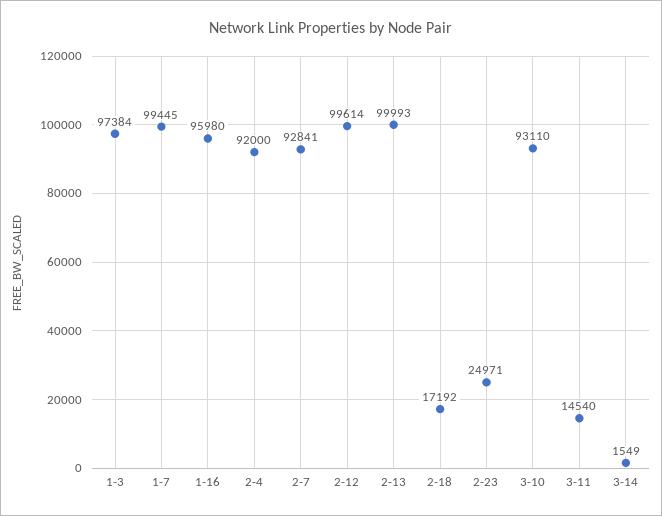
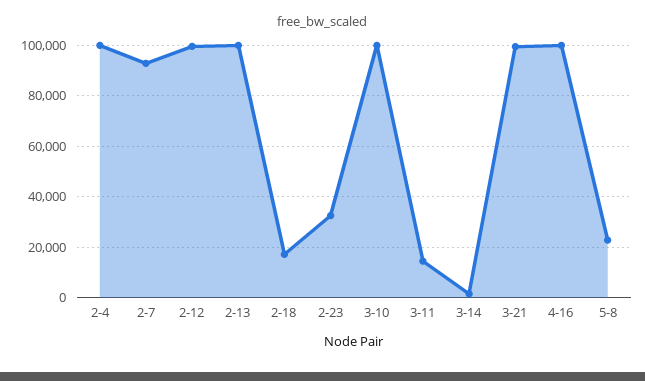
1-3: 97384 -> none
1-7: 99445 -> none
1-16: 95980 -> none
2-4: 92000 -> 100000
2-23: 24971 -> 32500
3-10: 93110 -> 100000
3-21: none -> 100000
4-16: none -> 100000
5-8: none -> 22500

